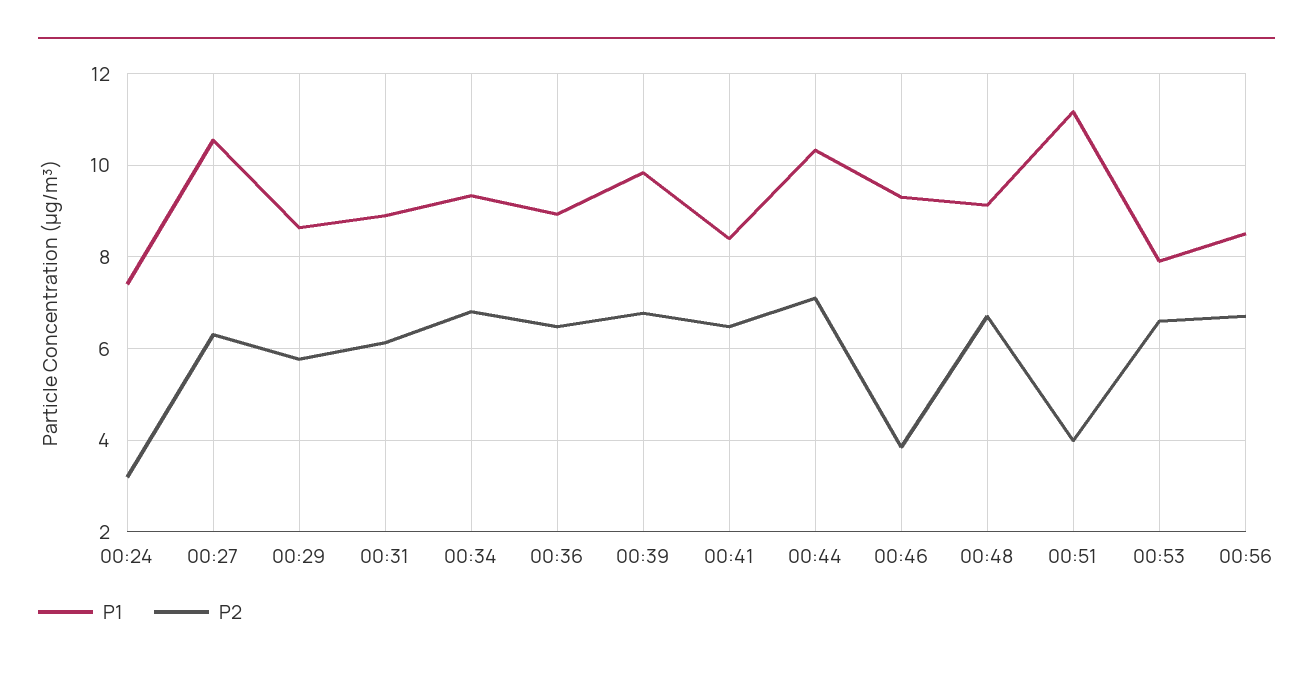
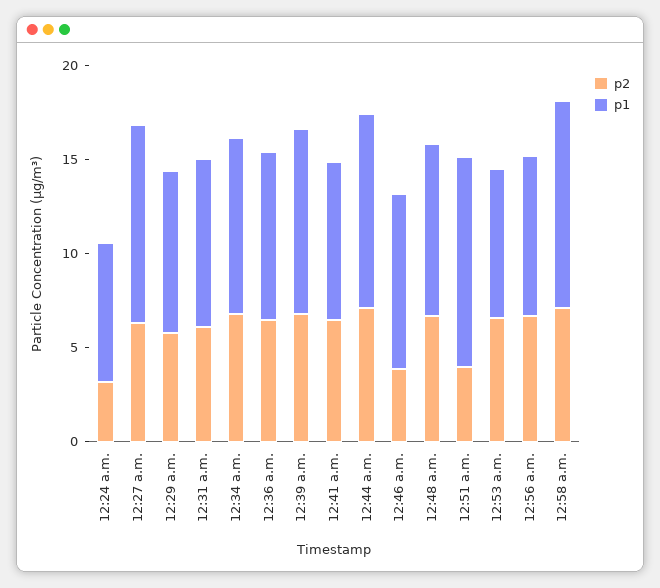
P2, 12:58 a.m.: none -> 7
P1, 12:58 a.m.: none -> 11

